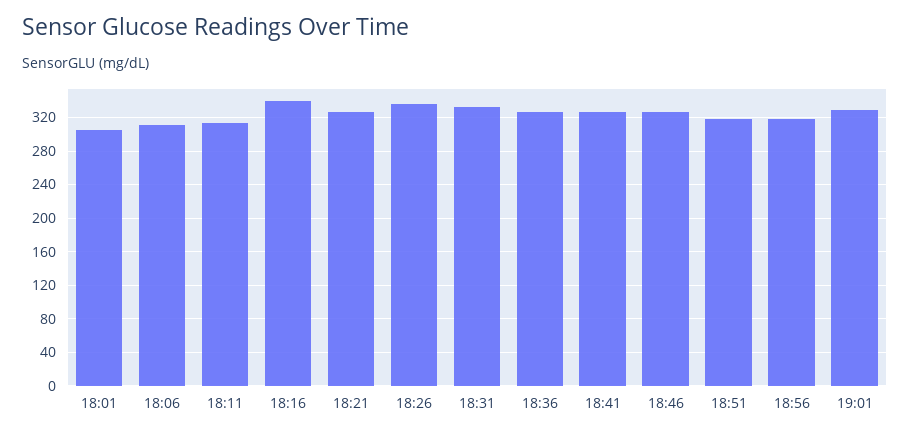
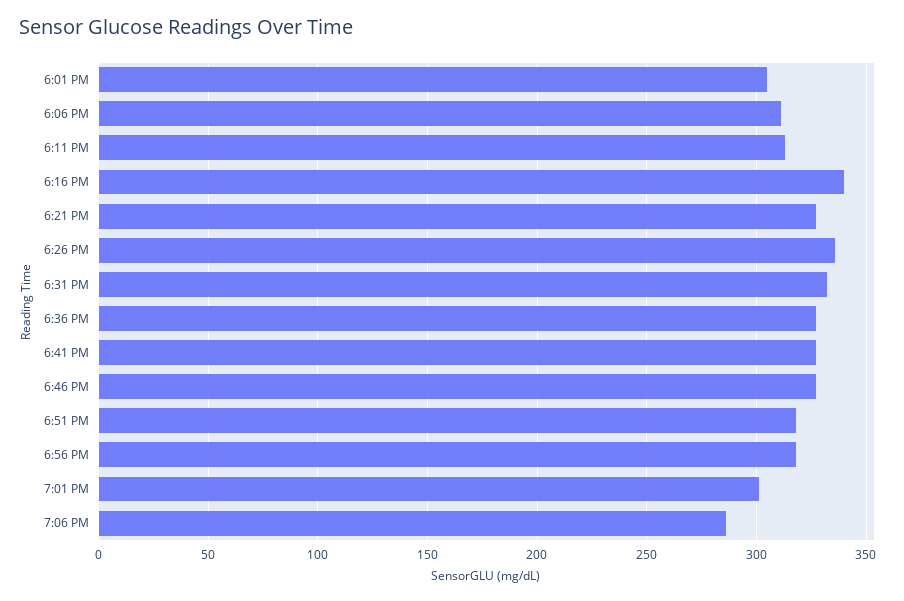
19:01: 330 -> 300
7:06 PM: none -> 285

